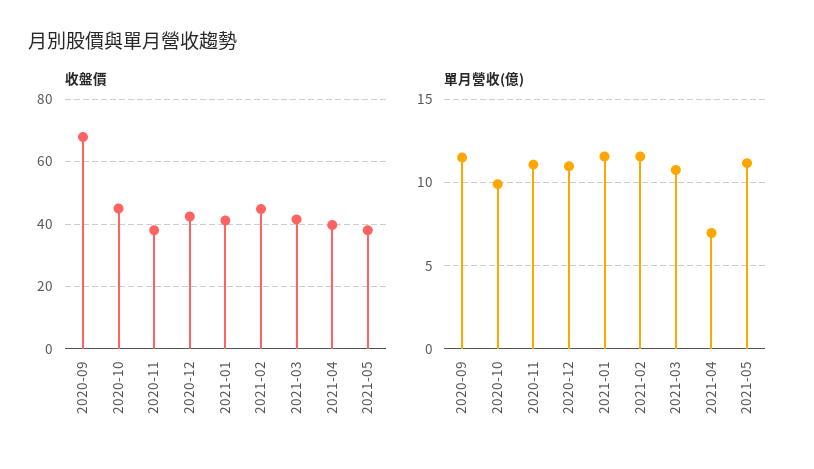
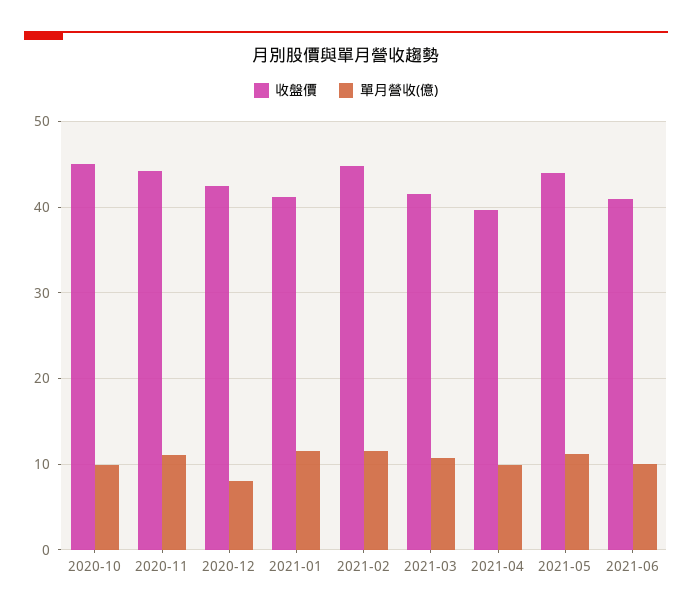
收盤價, 2020-09: 68 -> none
收盤價, 2020-11: 38 -> 44
收盤價, 2021-05: 38 -> 44
單月營收(億), 2020-09: 11.5 -> none
單月營收(億), 2020-12: 11 -> 8
單月營收(億), 2021-04: 7 -> 10
收盤價, 2021-06: none -> 41
單月營收(億), 2021-06: none -> 10

